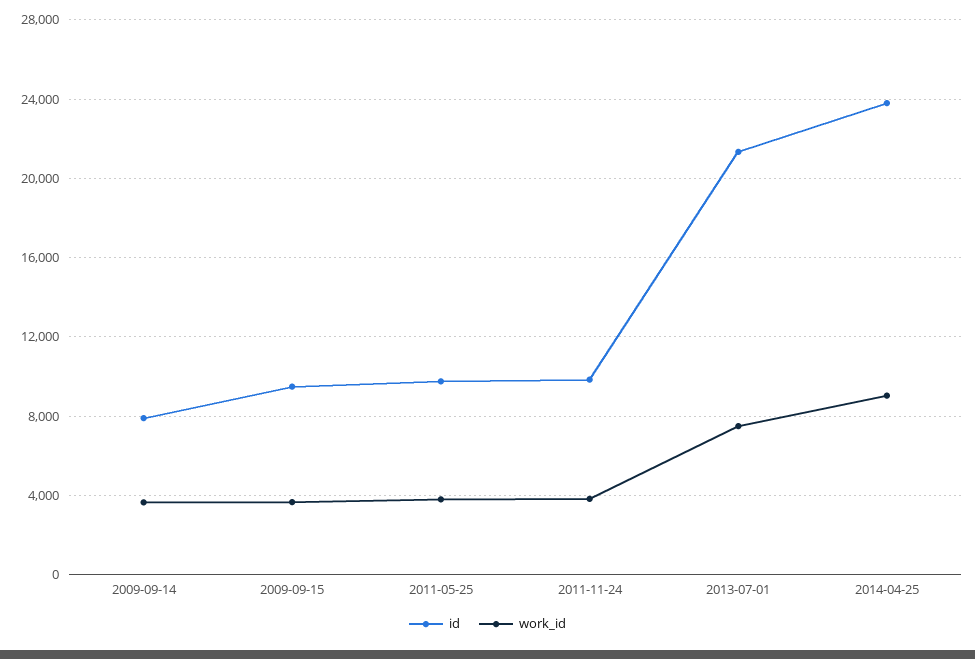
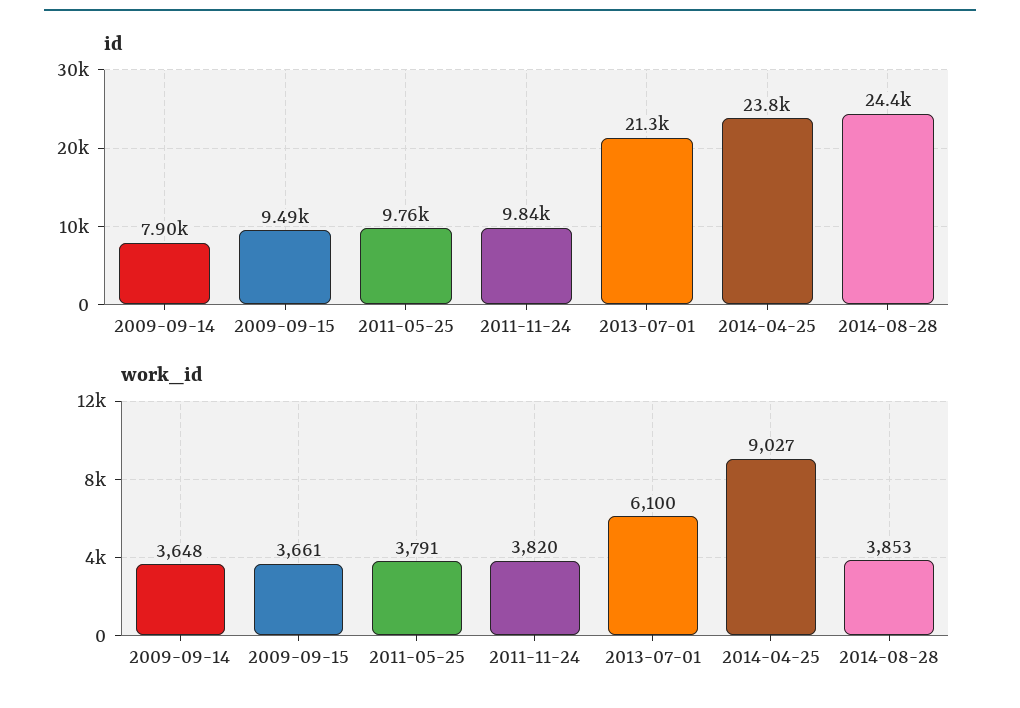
work_id, 2013-07-01: 7500 -> 6100
id, 2014-08-28: none -> 24400
work_id, 2014-08-28: none -> 3853

